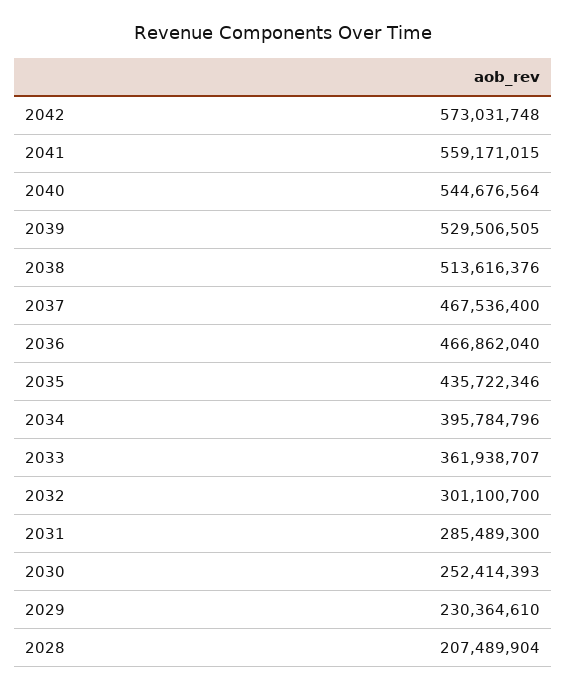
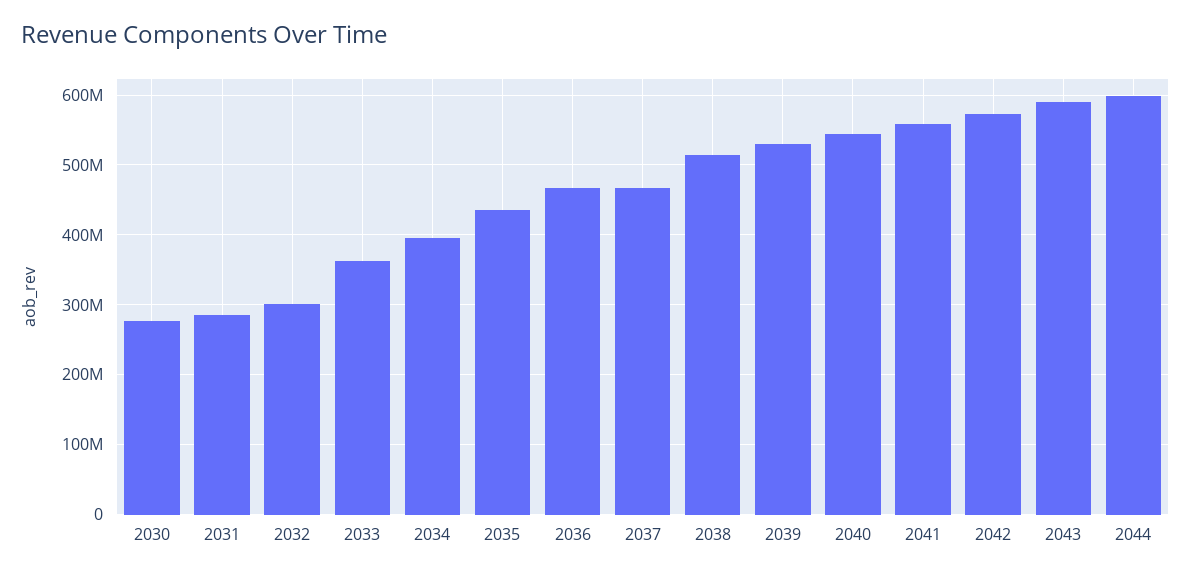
2030: 252414393 -> 280000000
2029: 230364610 -> none
2028: 207489904 -> none
2043: none -> 590000000
2044: none -> 600000000

